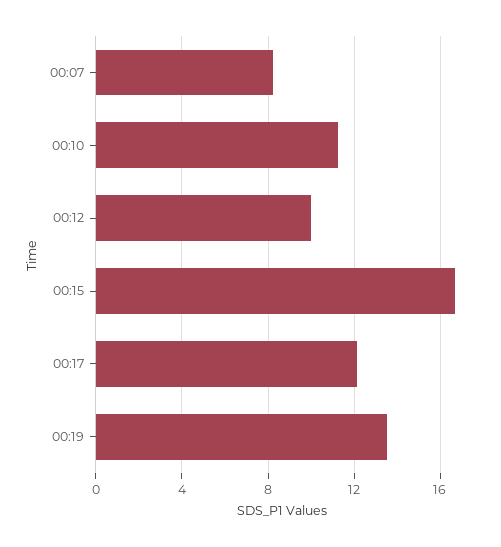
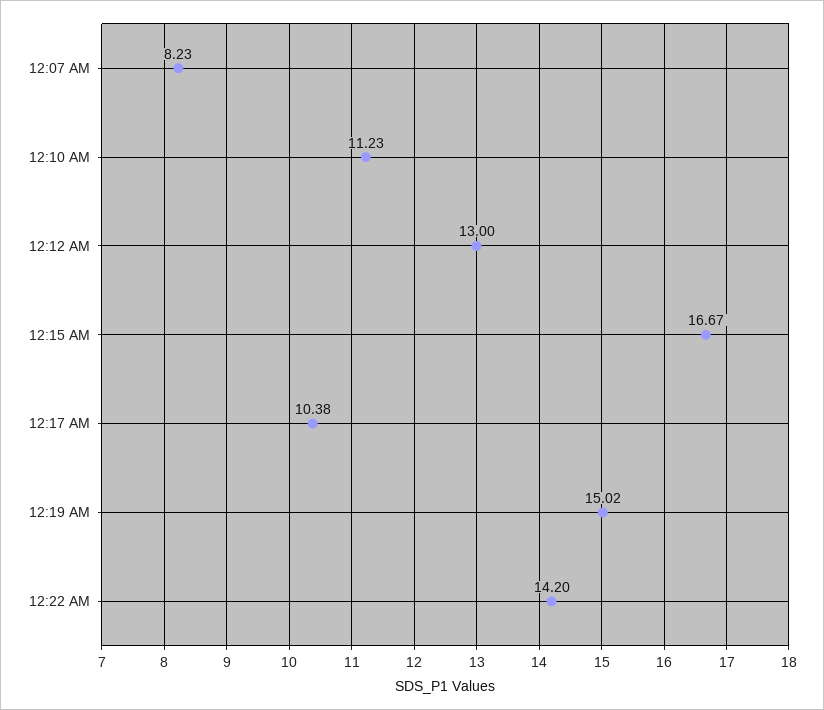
00:12: 10 -> 13
00:17: 12 -> 10.38
00:19: 13.5 -> 15.02
12:22 AM: none -> 14.2

